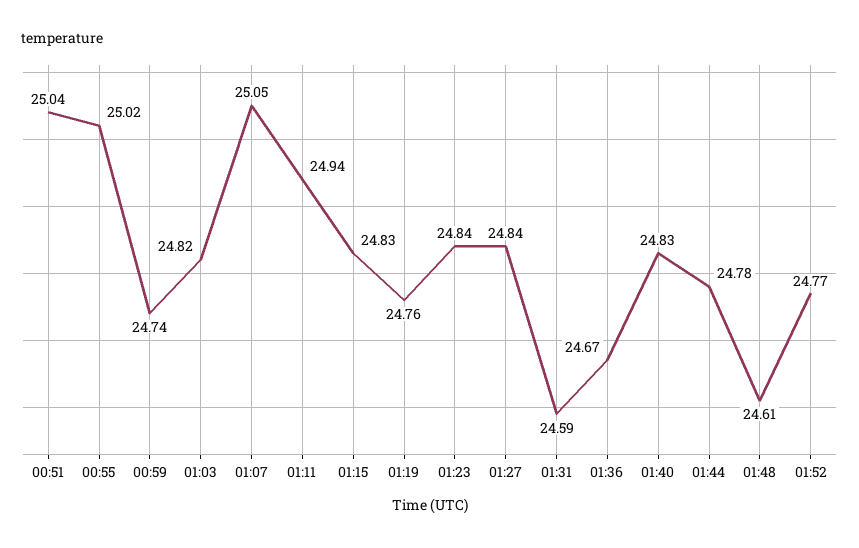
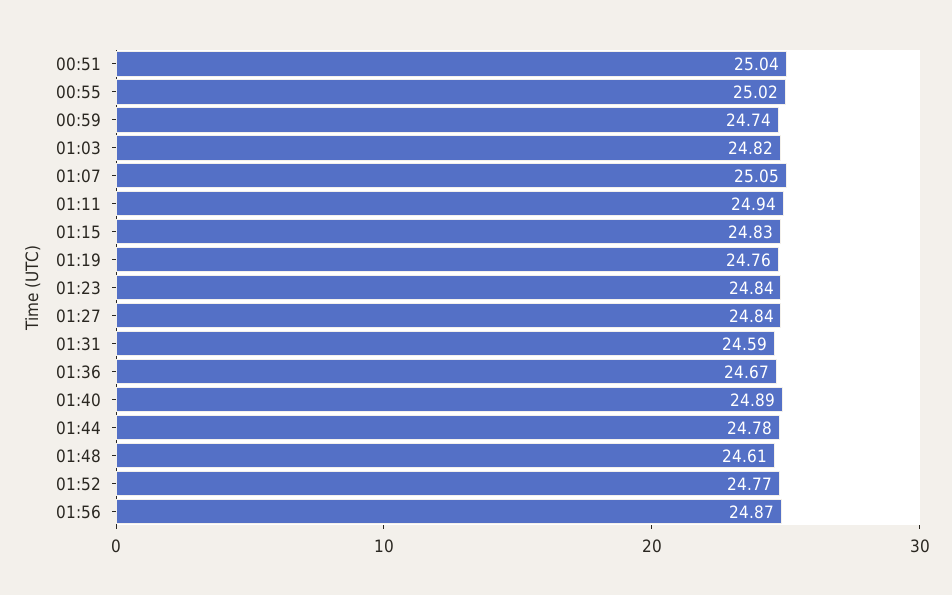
01:40: 24.83 -> 24.89
01:56: none -> 24.87

